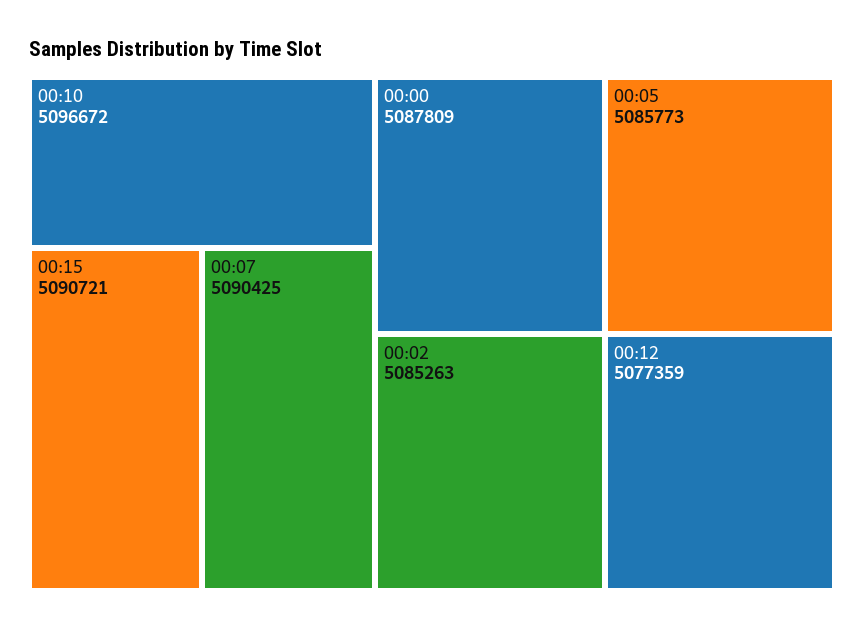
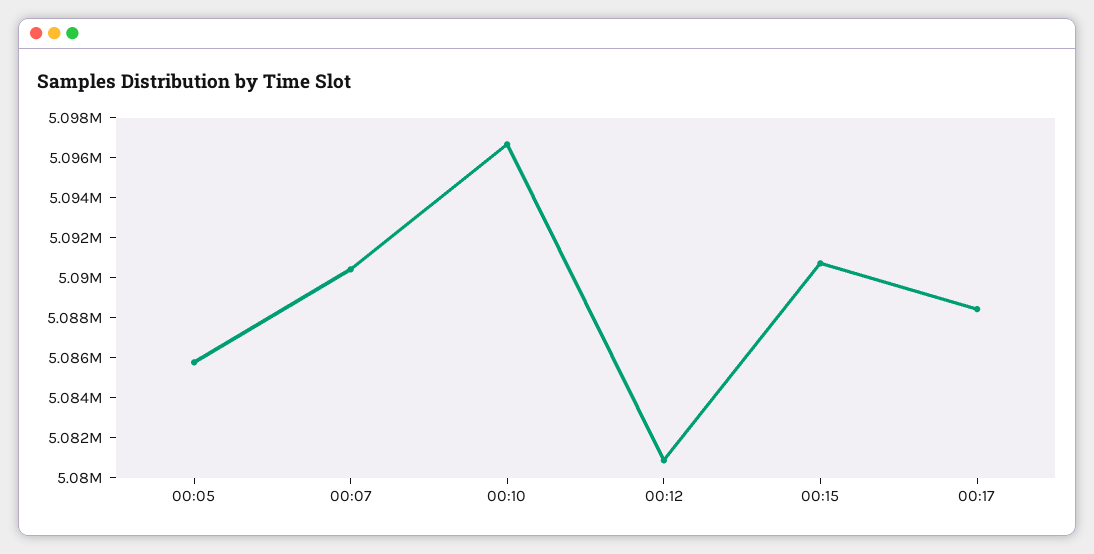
00:00: 5087809 -> none
00:02: 5085263 -> none
00:12: 5077359 -> 5081000
00:17: none -> 5088500

